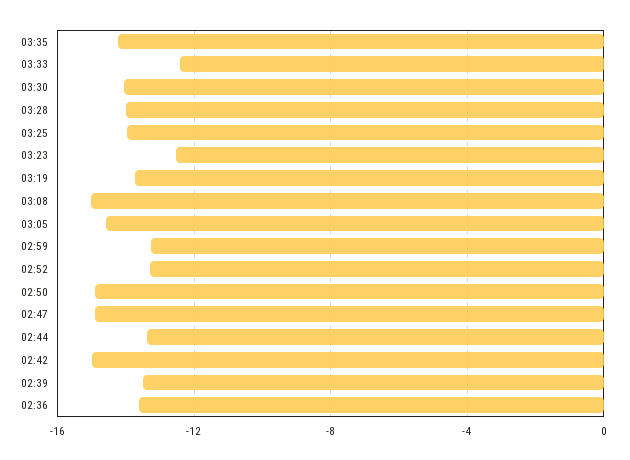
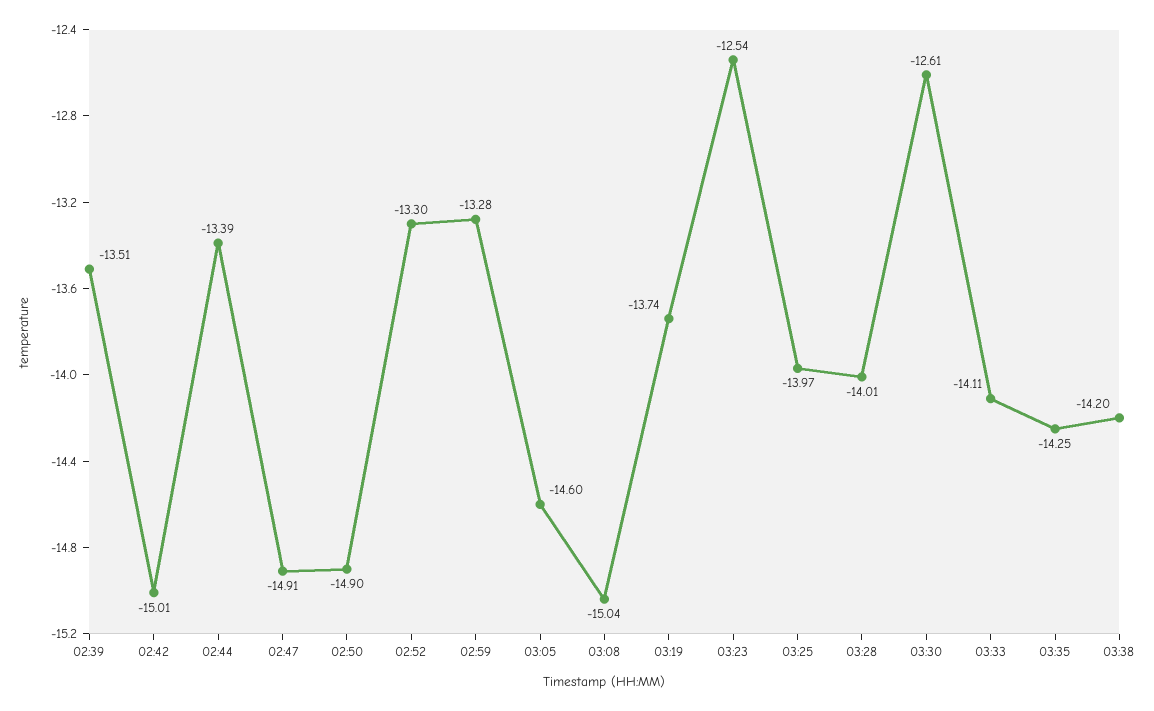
03:33: -12.5 -> -14.11
03:30: -14 -> -12.61
02:36: -13.5 -> none
03:38: none -> -14.2

